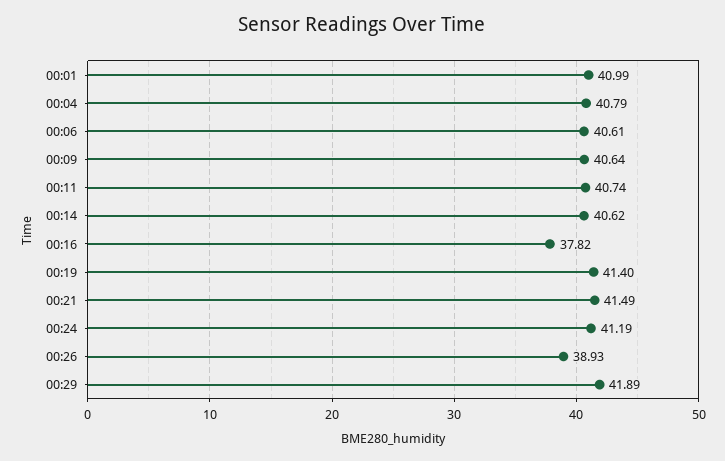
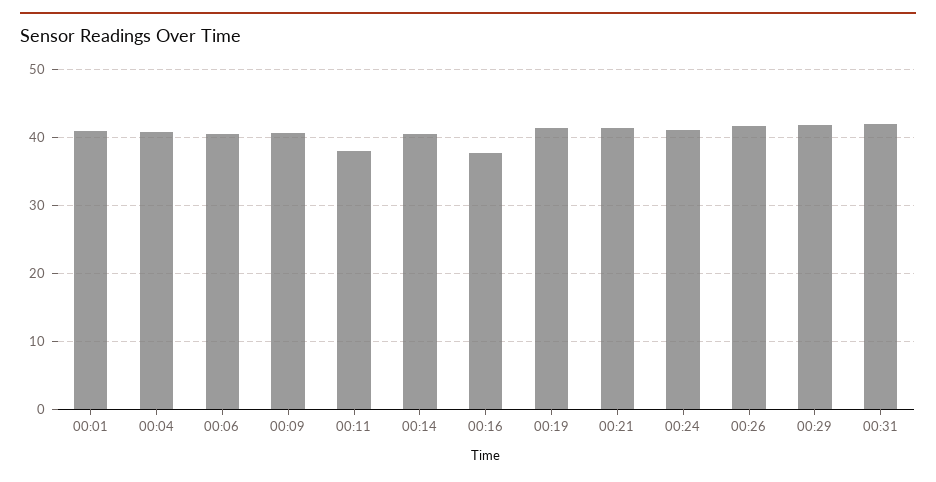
00:11: 40.74 -> 38
00:26: 38.93 -> 42
00:31: none -> 42

